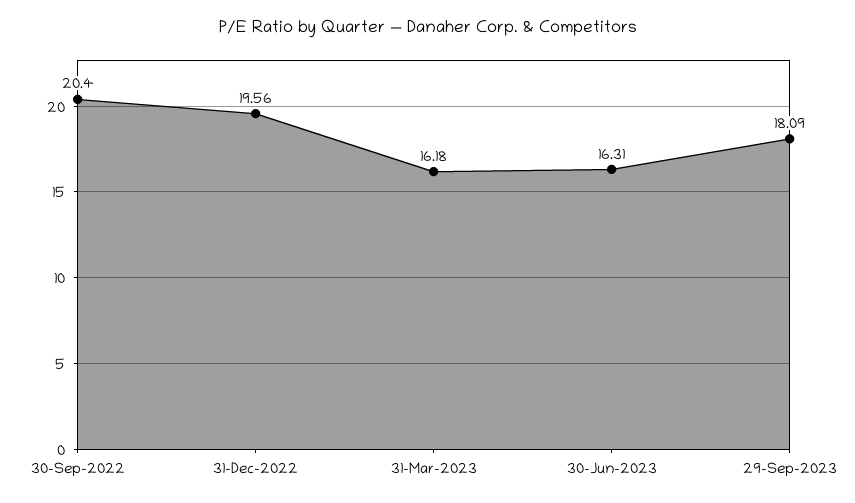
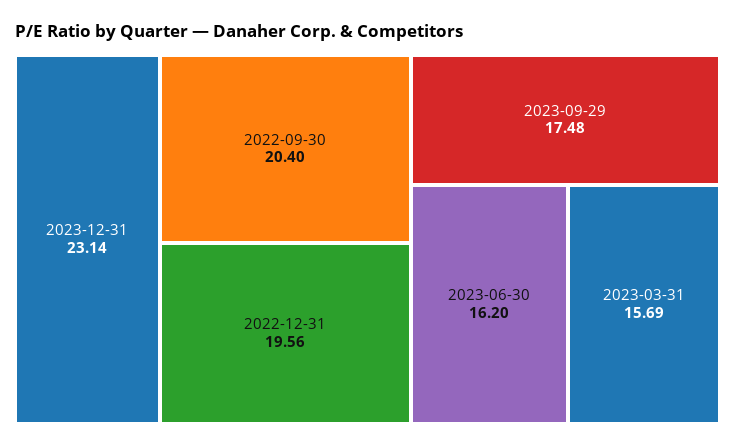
31-Mar-2023: 16.18 -> 15.69
30-Jun-2023: 16.31 -> 16.2
29-Sep-2023: 18.09 -> 17.48
2023-12-31: none -> 23.14

